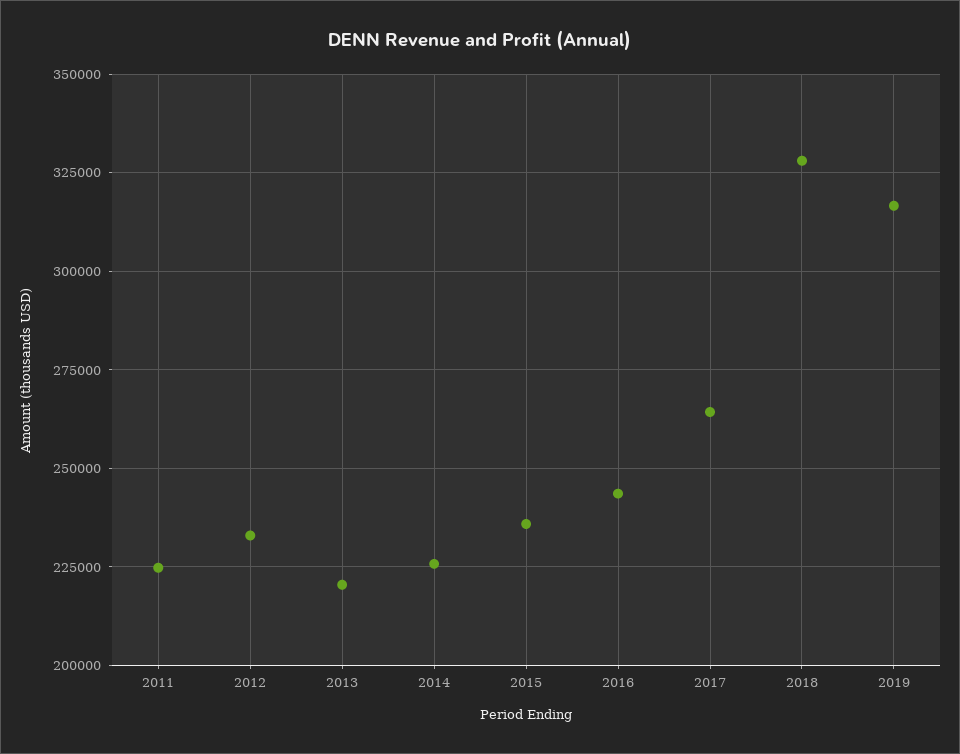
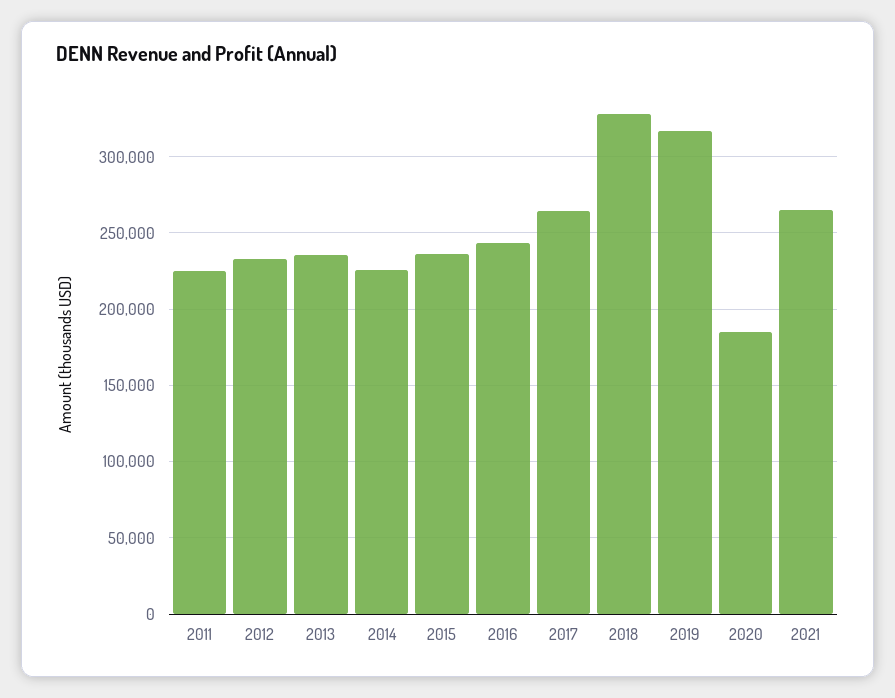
2013: 220000 -> 235000
2020: none -> 185000
2021: none -> 265000

